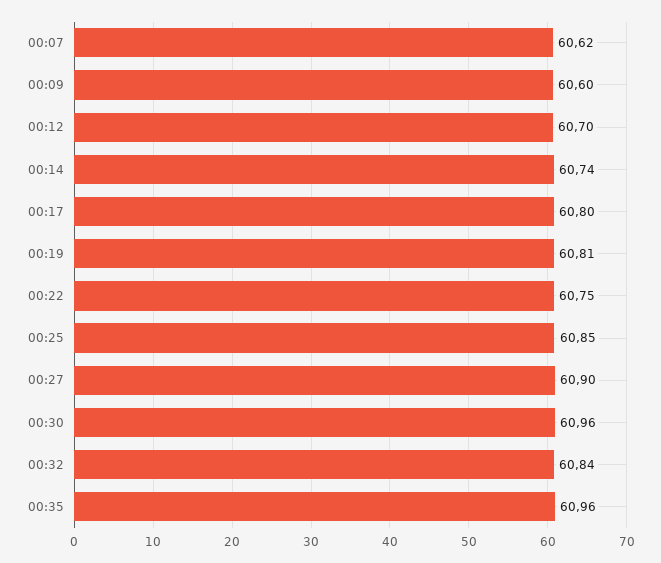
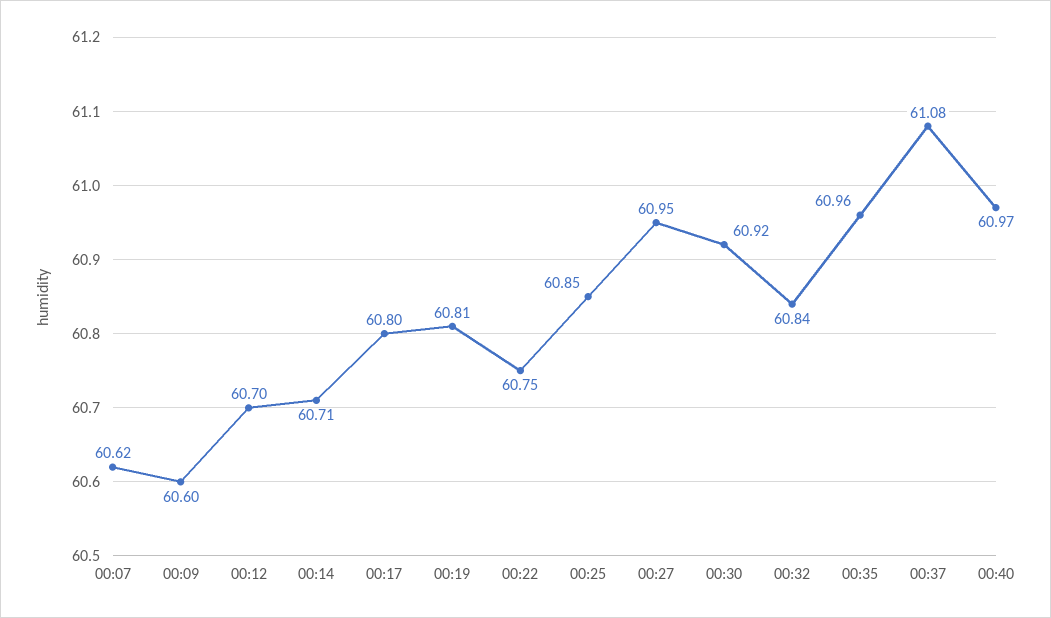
00:14: 60.74 -> 60.71
00:27: 60.9 -> 60.95
00:30: 60.96 -> 60.92
00:37: none -> 61.08
00:40: none -> 60.97

